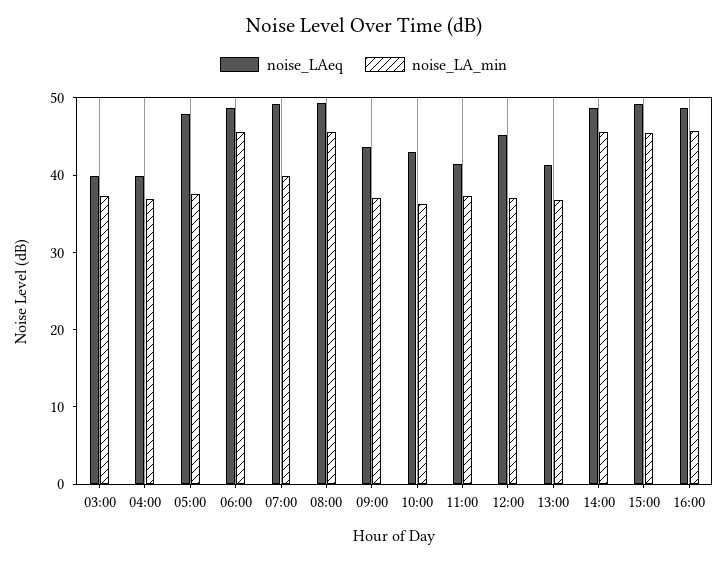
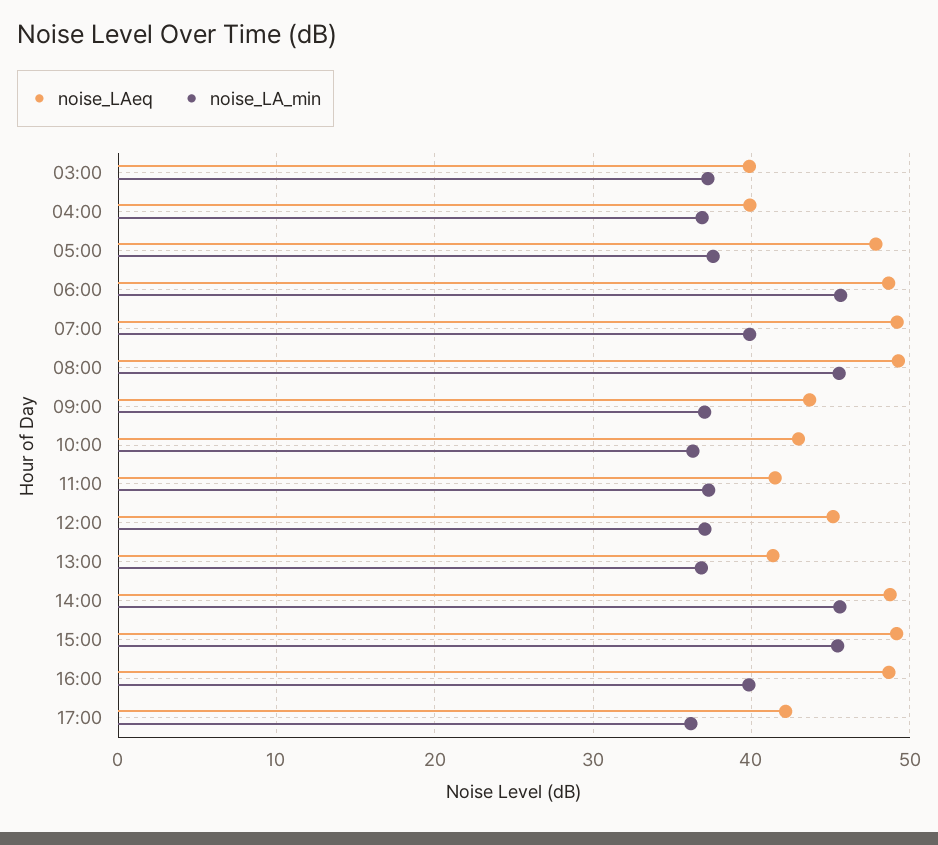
noise_LA_min, 16:00: 46 -> 40
noise_LAeq, 17:00: none -> 42
noise_LA_min, 17:00: none -> 36

